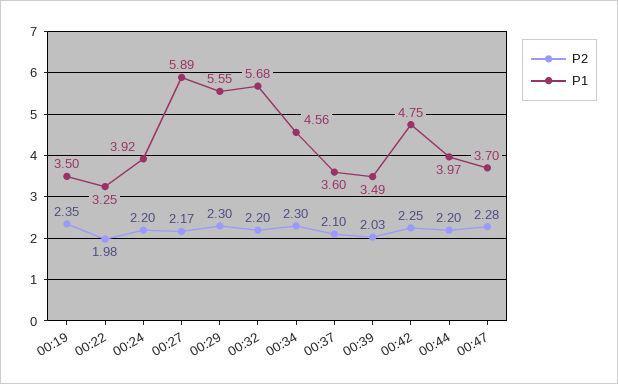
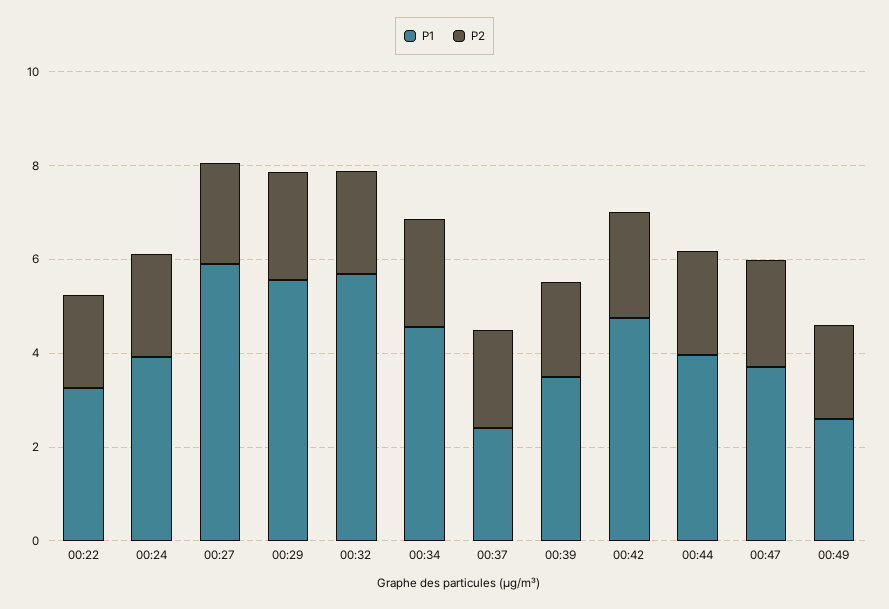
P2, 00:19: 2.35 -> none
P1, 00:19: 3.5 -> none
P1, 00:37: 3.6 -> 2.5
P1, 00:49: none -> 2.5
P2, 00:49: none -> 2

